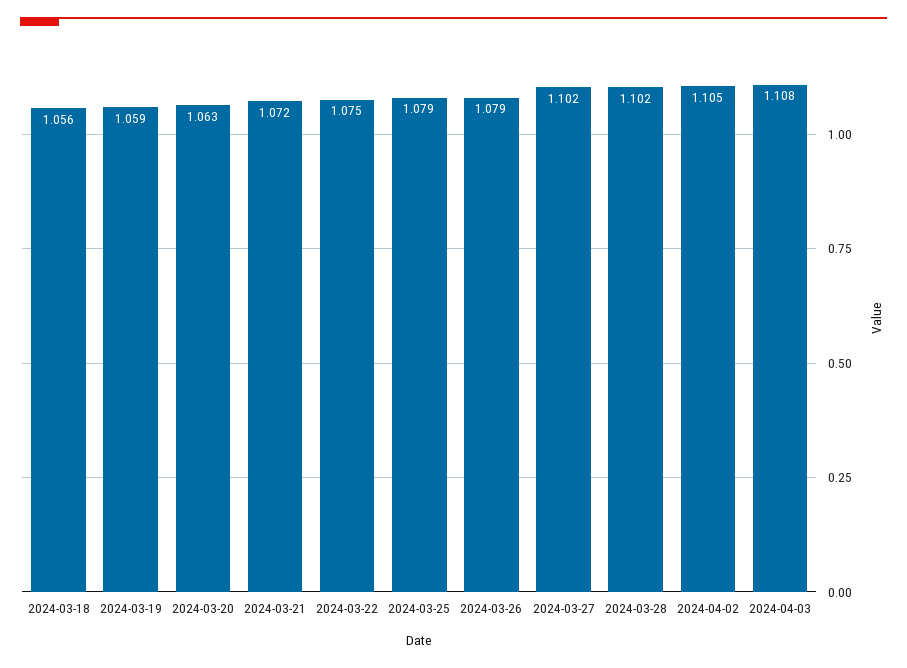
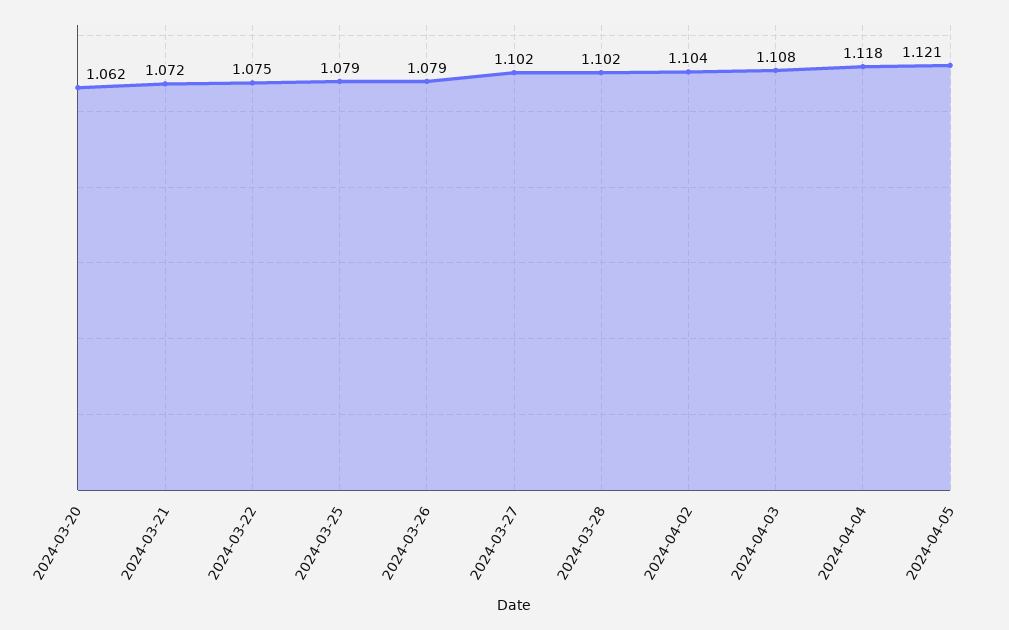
2024-03-18: 1.056 -> none
2024-03-19: 1.059 -> none
2024-03-20: 1.063 -> 1.062
2024-04-02: 1.105 -> 1.104
2024-04-04: none -> 1.118
2024-04-05: none -> 1.121

